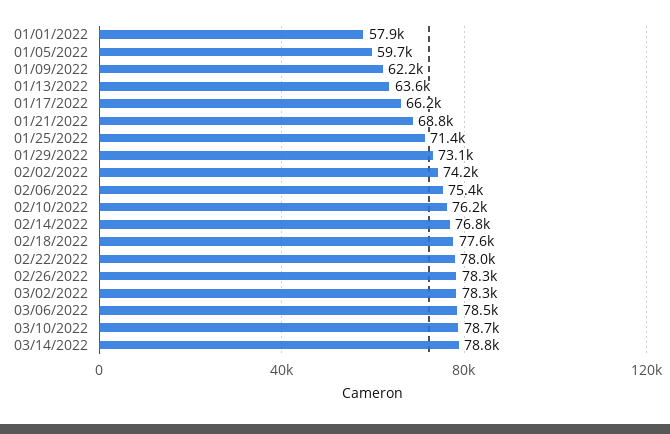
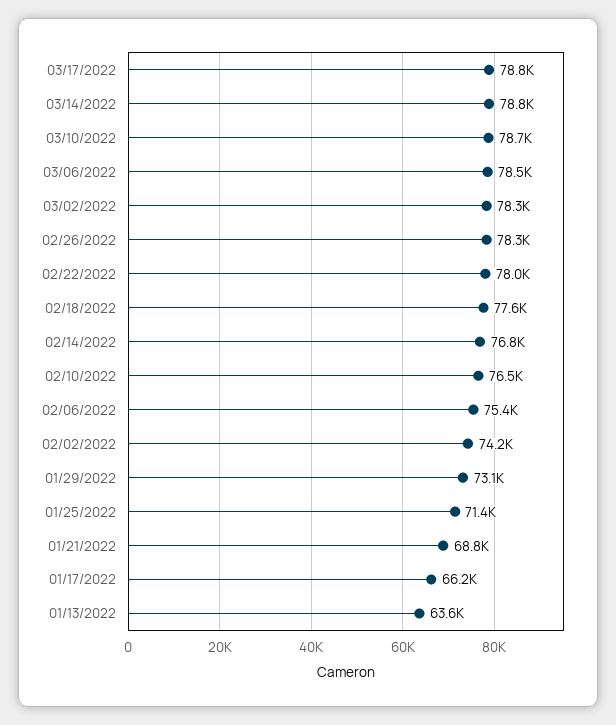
01/01/2022: 57900 -> none
01/05/2022: 59700 -> none
01/09/2022: 62200 -> none
02/10/2022: 76200 -> 76500
03/17/2022: none -> 78800

